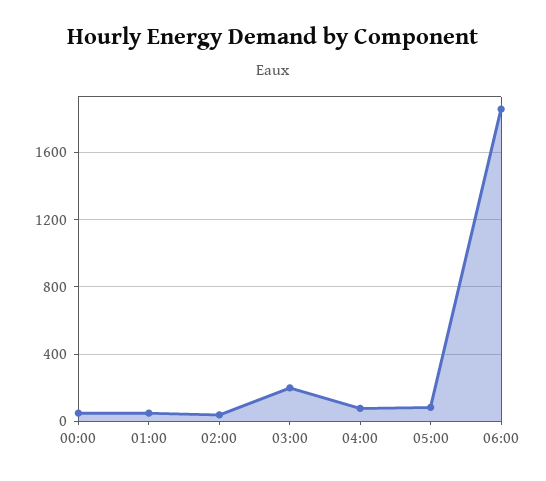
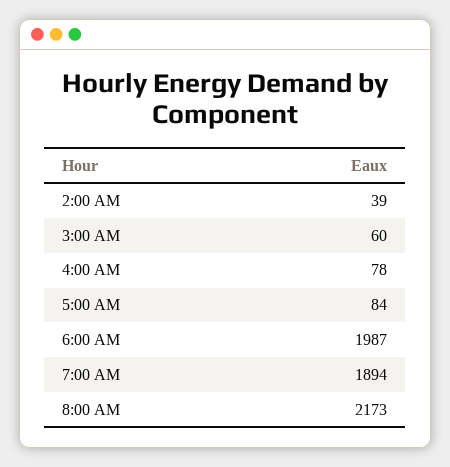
00:00: 50 -> none
01:00: 50 -> none
03:00: 200 -> 60
06:00: 1850 -> 1987
7:00 AM: none -> 1894
8:00 AM: none -> 2173

